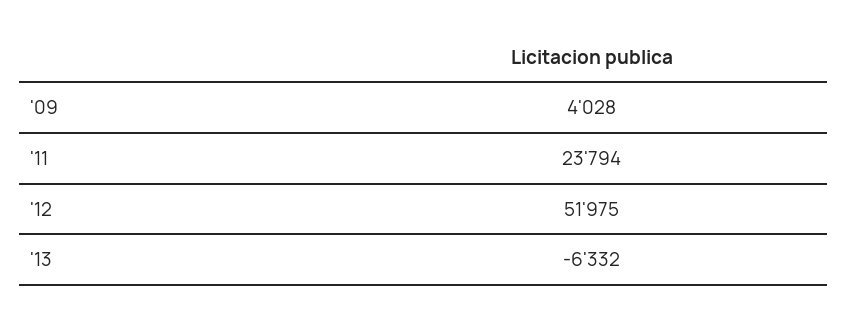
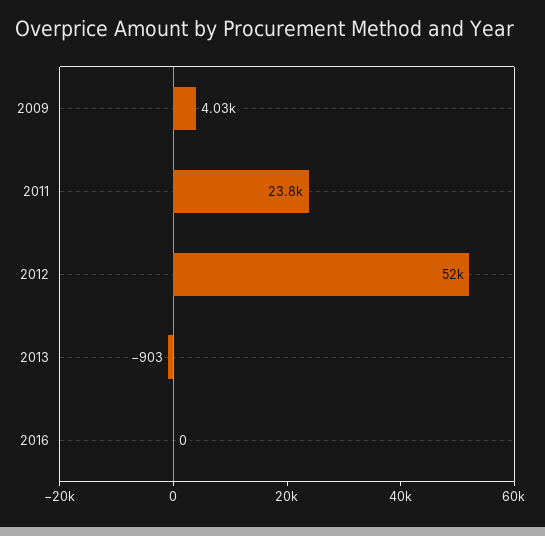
'13: -6332 -> -903
2016: none -> 0

